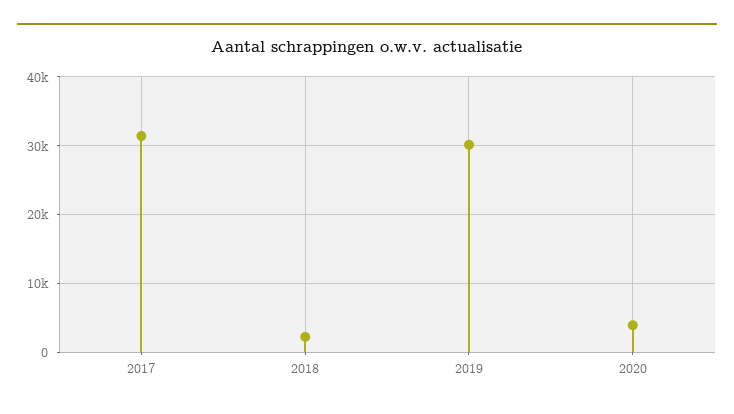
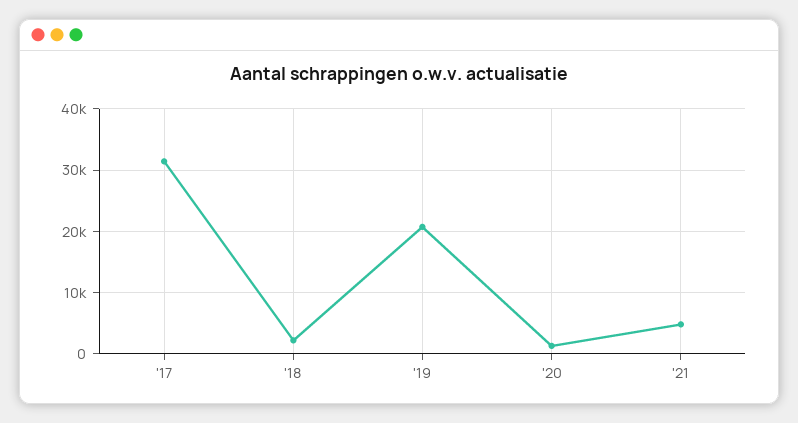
2019: 30000 -> 21000
2020: 4000 -> 1000
'21: none -> 5000

